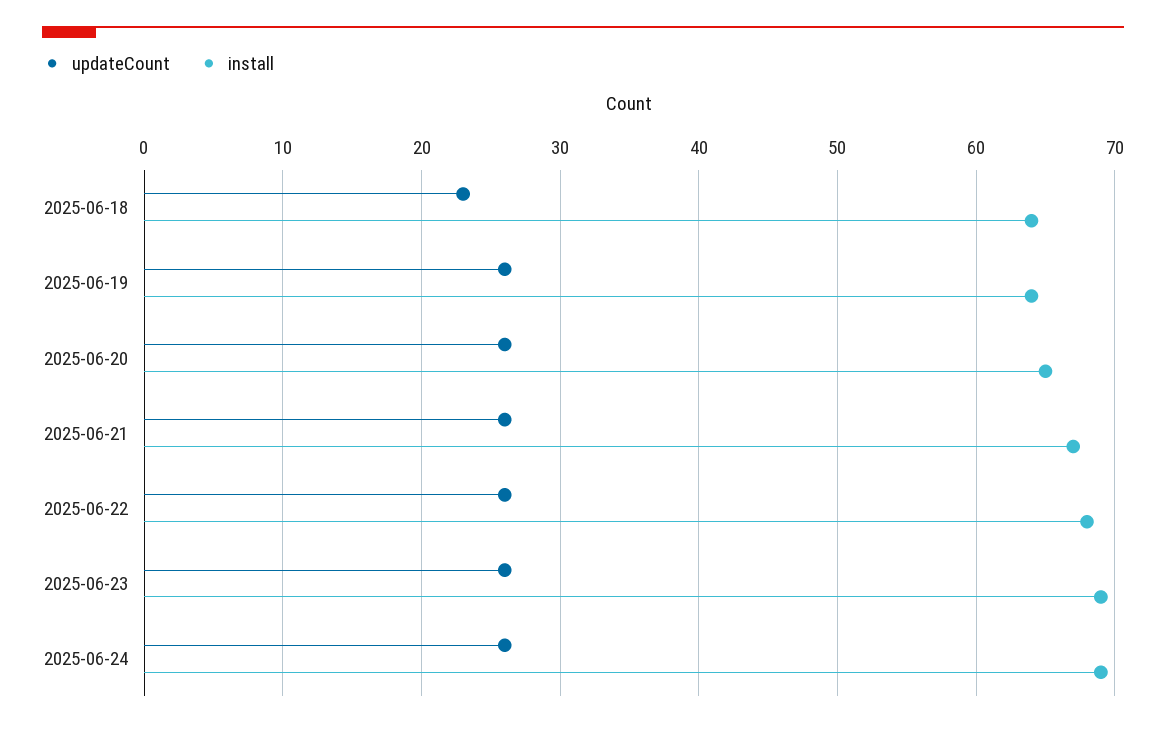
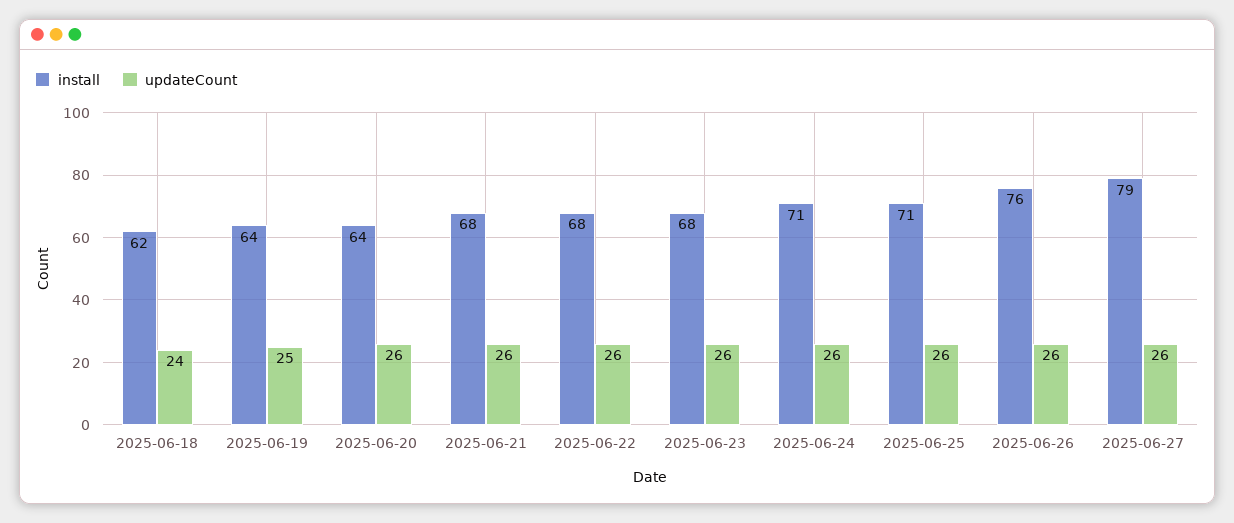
updateCount, 2025-06-18: 23 -> 24
install, 2025-06-18: 64 -> 62
updateCount, 2025-06-19: 26 -> 25
install, 2025-06-20: 65 -> 64
install, 2025-06-21: 67 -> 68
install, 2025-06-23: 69 -> 68
install, 2025-06-24: 69 -> 71
install, 2025-06-25: none -> 71
updateCount, 2025-06-25: none -> 26
install, 2025-06-26: none -> 76
updateCount, 2025-06-26: none -> 26
install, 2025-06-27: none -> 79
updateCount, 2025-06-27: none -> 26

